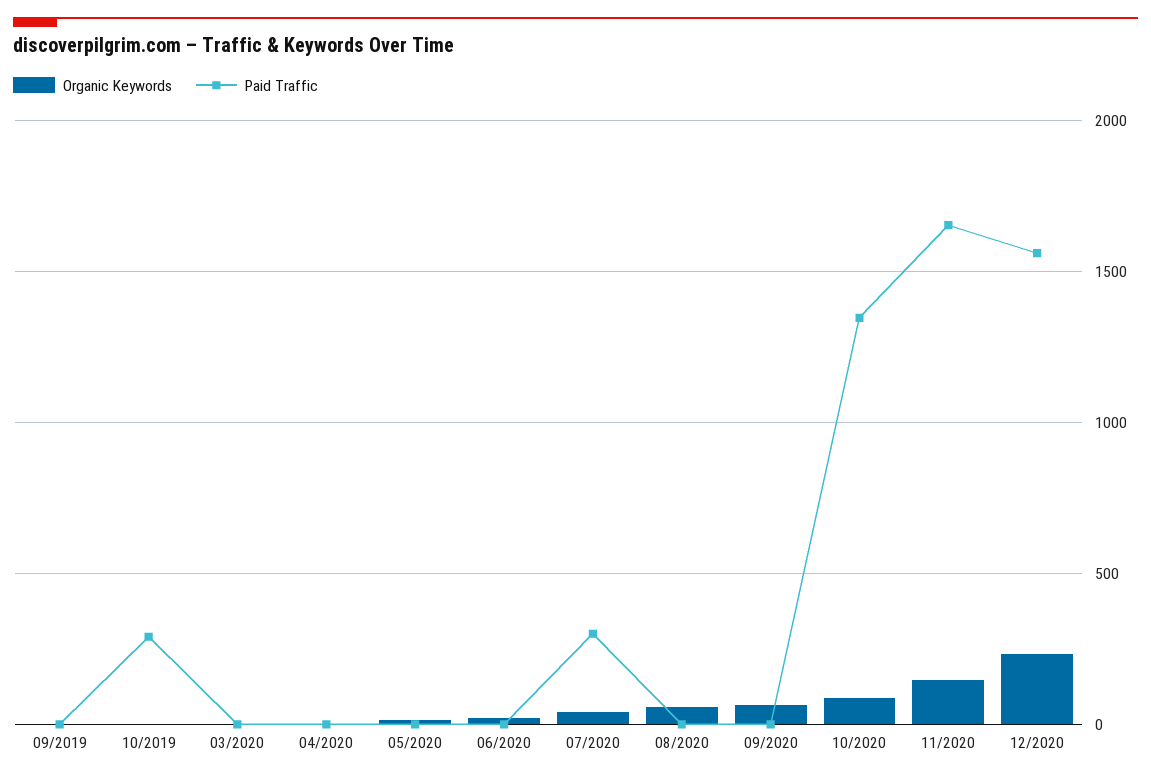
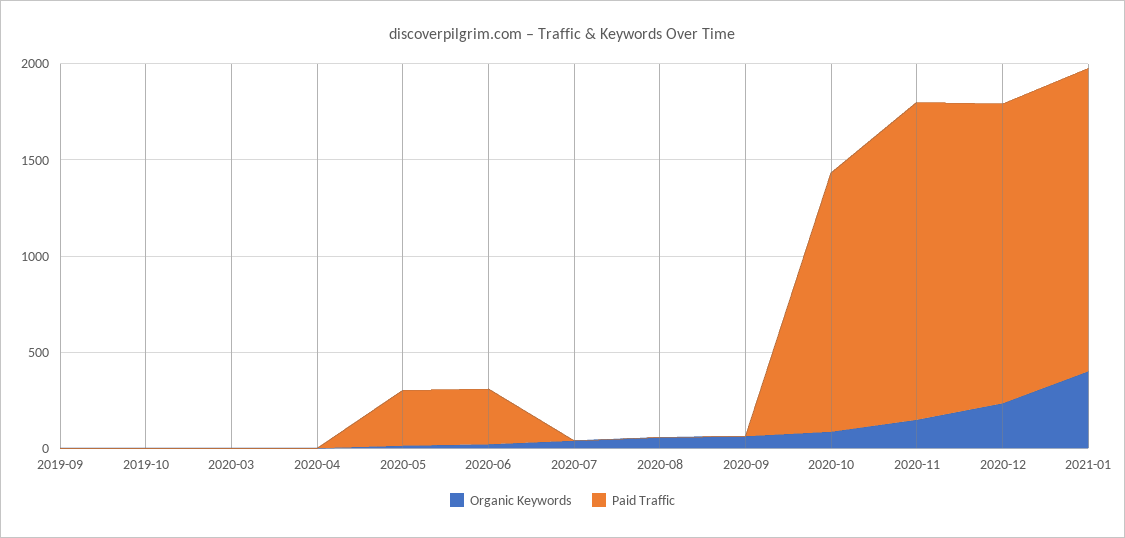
Paid Traffic, 10/2019: 300 -> 0
Paid Traffic, 05/2020: 0 -> 300
Paid Traffic, 06/2020: 0 -> 300
Paid Traffic, 07/2020: 300 -> 0
Organic Keywords, 2021-01: none -> 400
Paid Traffic, 2021-01: none -> 1600

